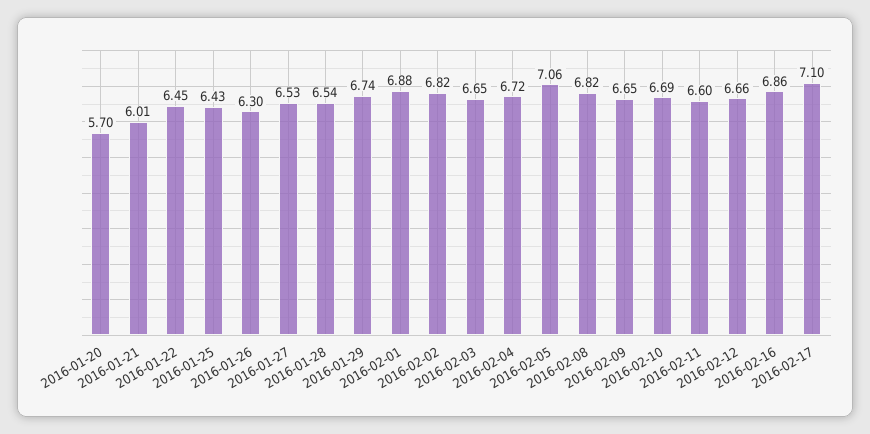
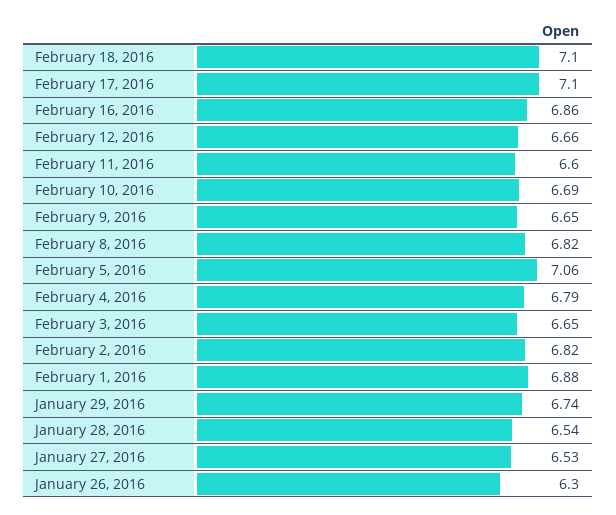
2016-01-20: 5.7 -> none
2016-01-21: 6.01 -> none
2016-01-22: 6.45 -> none
2016-01-25: 6.43 -> none
2016-02-04: 6.72 -> 6.79
February 18, 2016: none -> 7.1

